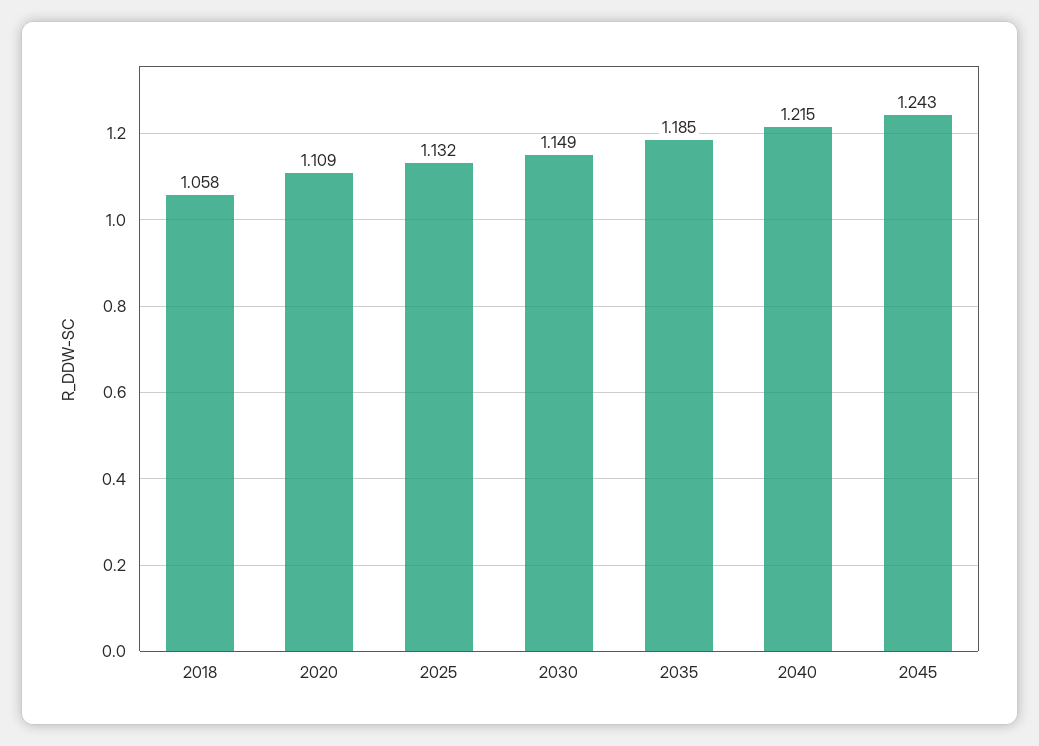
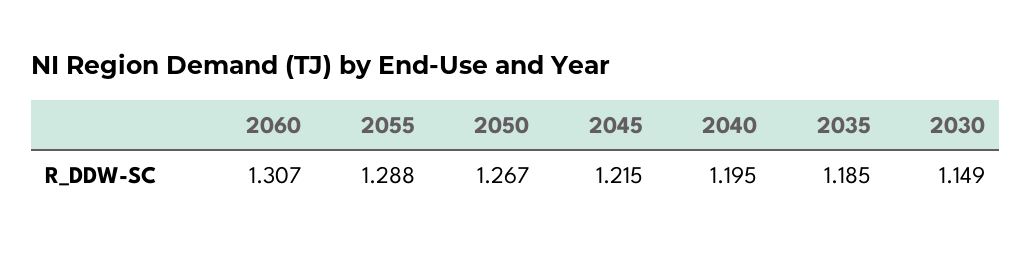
2018: 1.058 -> none
2020: 1.109 -> none
2025: 1.132 -> none
2040: 1.215 -> 1.195
2045: 1.243 -> 1.215
2060: none -> 1.307
2055: none -> 1.288
2050: none -> 1.267

